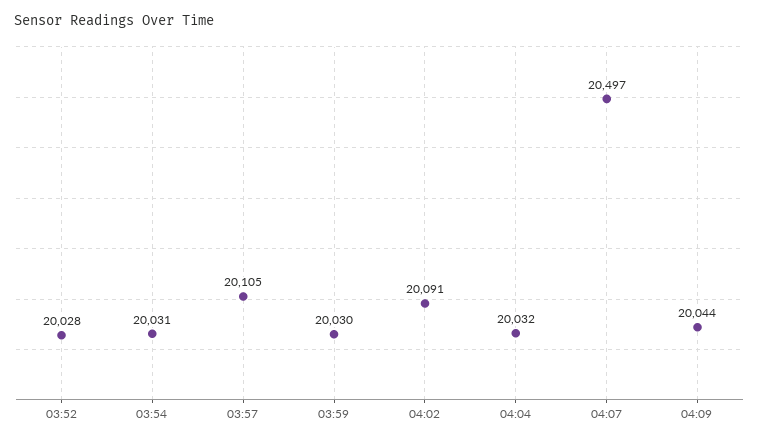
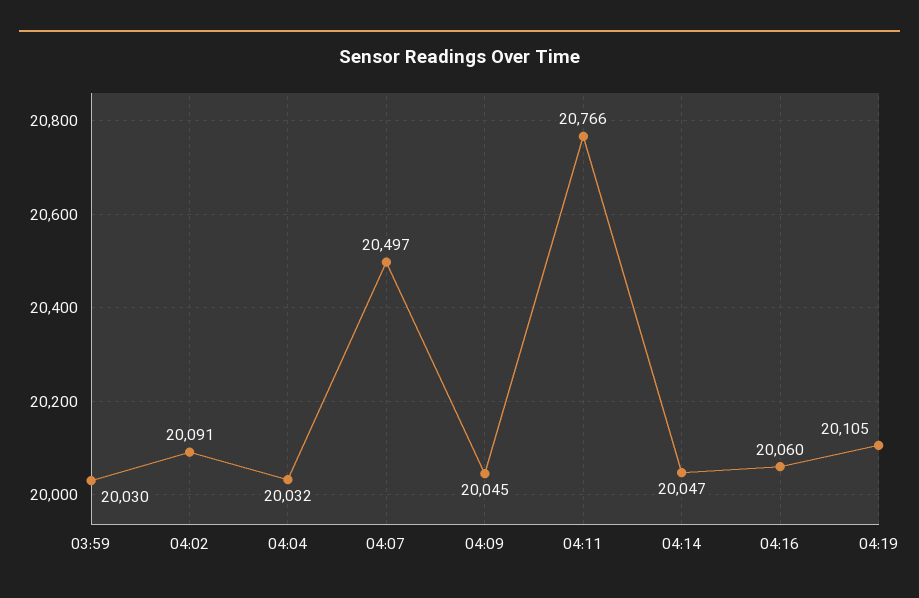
03:52: 20028 -> none
03:54: 20031 -> none
03:57: 20105 -> none
04:09: 20044 -> 20045
04:11: none -> 20766
04:14: none -> 20047
04:16: none -> 20060
04:19: none -> 20105

